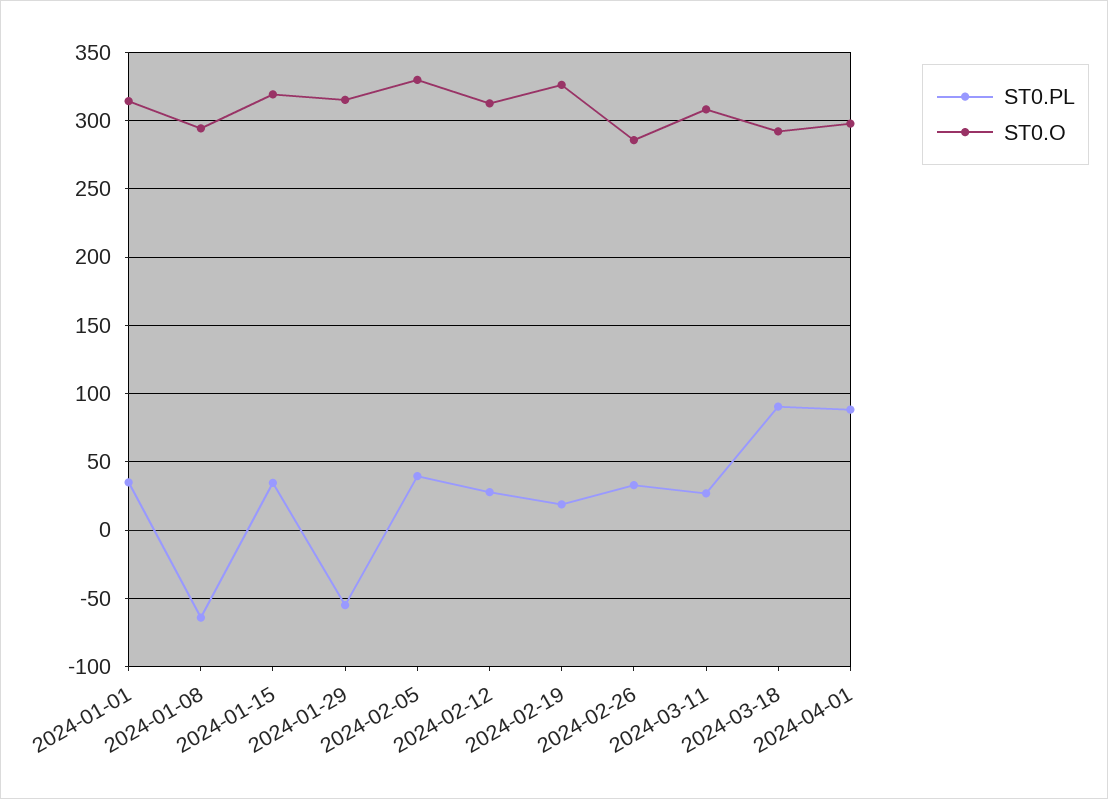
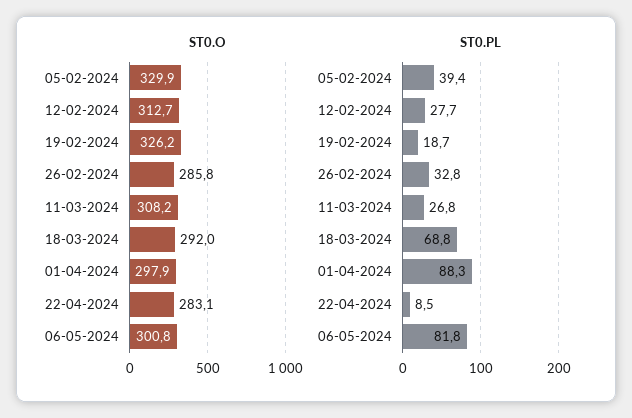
ST0.PL, 2024-01-01: 35 -> none
ST0.O, 2024-01-01: 315 -> none
ST0.PL, 2024-01-08: -65 -> none
ST0.O, 2024-01-08: 295 -> none
ST0.PL, 2024-01-15: 35 -> none
ST0.O, 2024-01-15: 320 -> none
ST0.PL, 2024-01-29: -55 -> none
ST0.O, 2024-01-29: 315 -> none
ST0.PL, 2024-03-18: 90 -> 68.8
ST0.O, 22-04-2024: none -> 283.1
ST0.O, 06-05-2024: none -> 300.8
ST0.PL, 22-04-2024: none -> 8.5
ST0.PL, 06-05-2024: none -> 81.8

